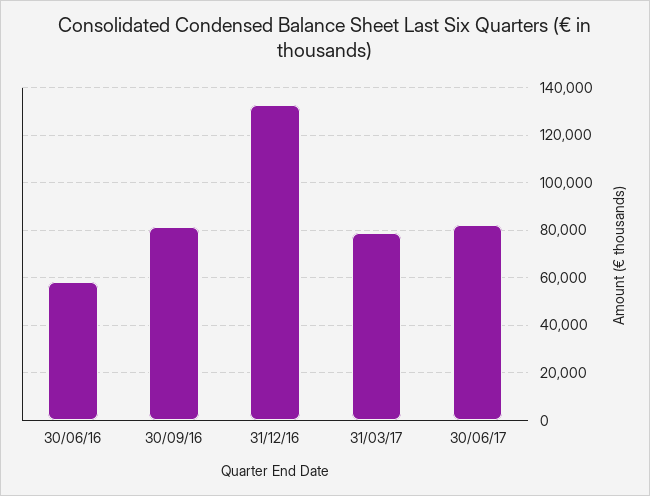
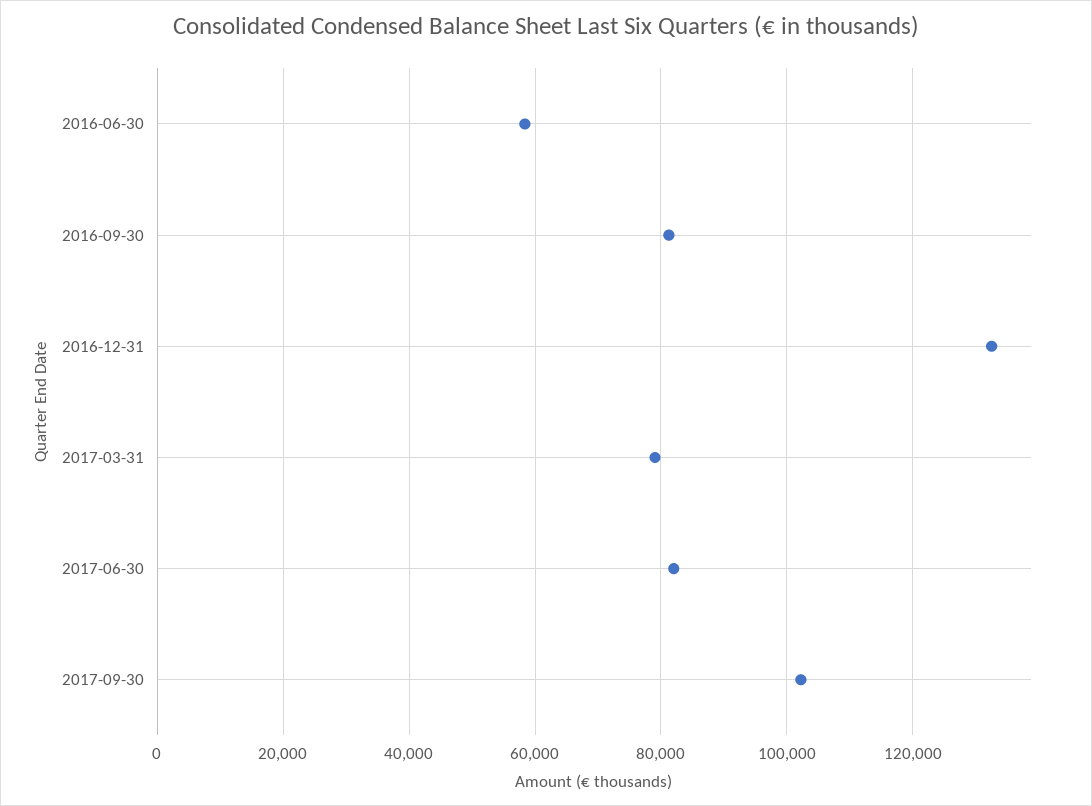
2017-09-30: none -> 102000

